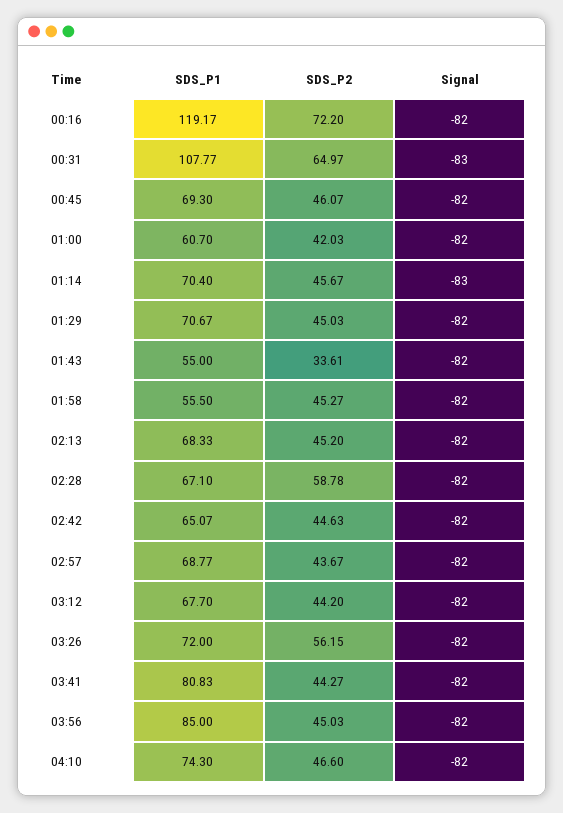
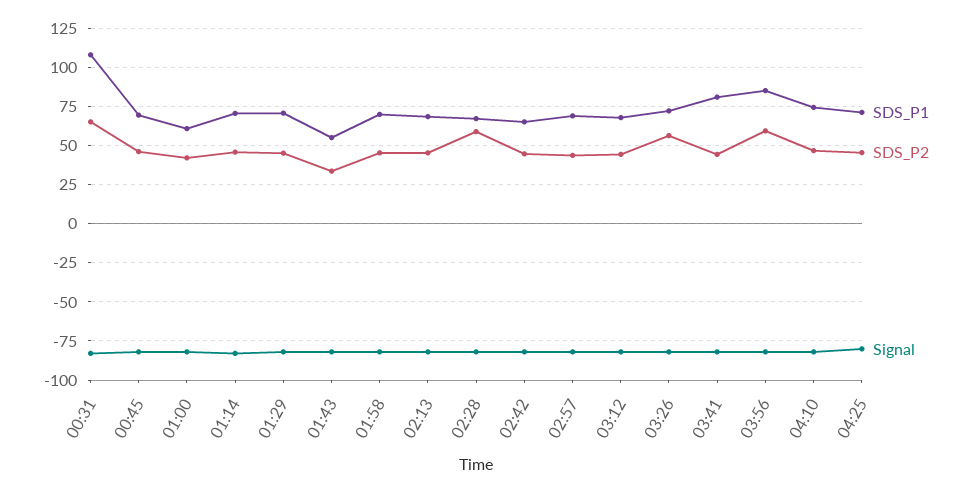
SDS_P1, 00:16: 119.17 -> none
SDS_P2, 00:16: 72.2 -> none
Signal, 00:16: -82 -> none
SDS_P1, 01:58: 55.5 -> 70
SDS_P2, 03:56: 45.03 -> 60
SDS_P1, 04:25: none -> 70
SDS_P2, 04:25: none -> 45
Signal, 04:25: none -> -80

